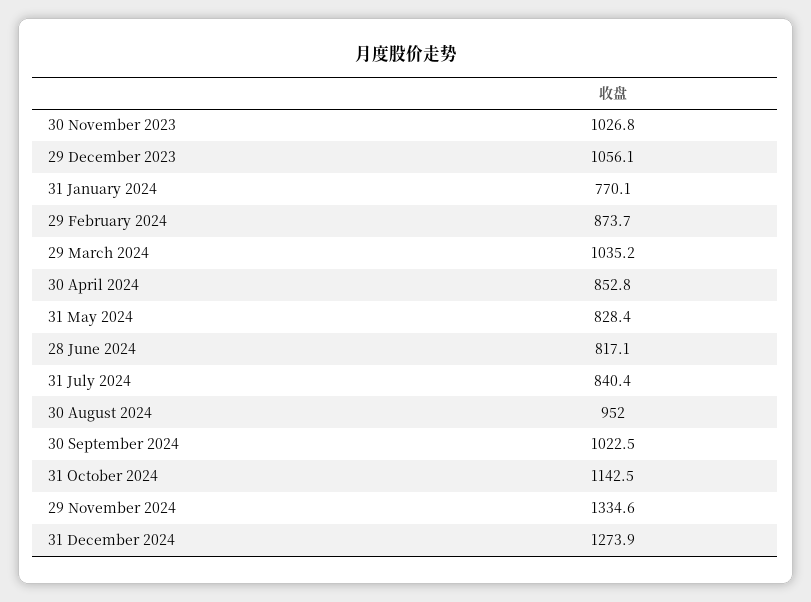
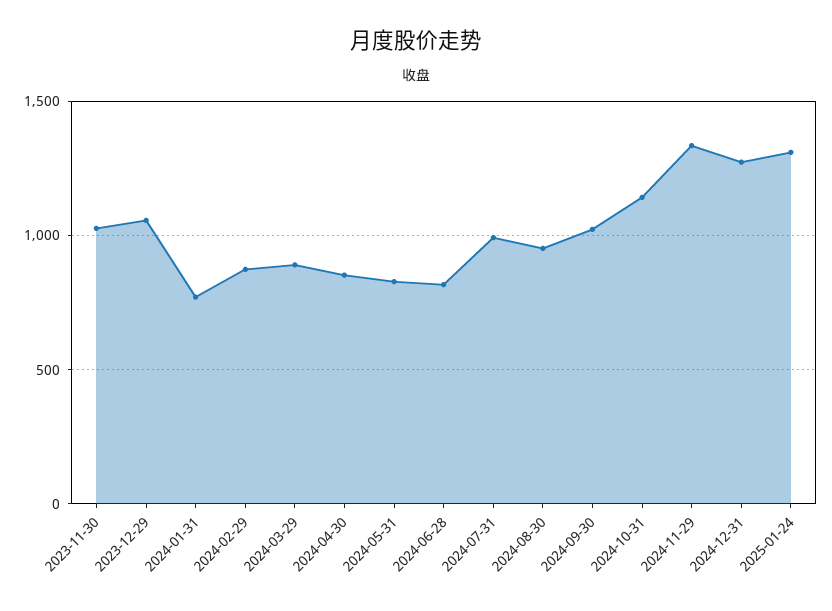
29 March 2024: 1035.2 -> 900
31 July 2024: 840.4 -> 1000
2025-01-24: none -> 1300

